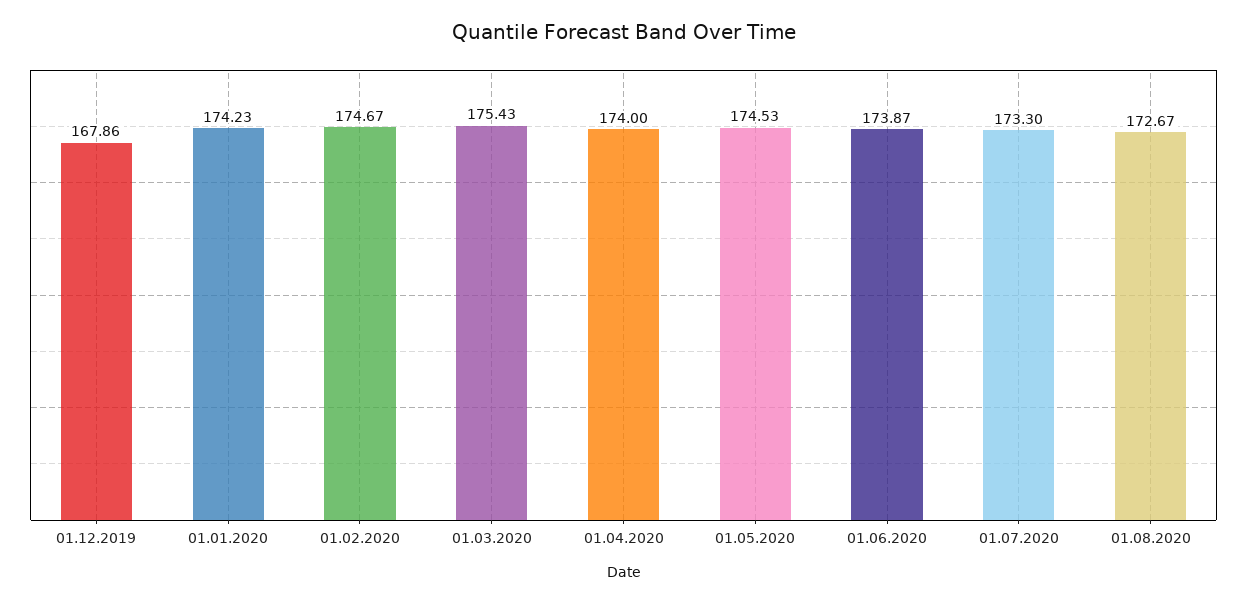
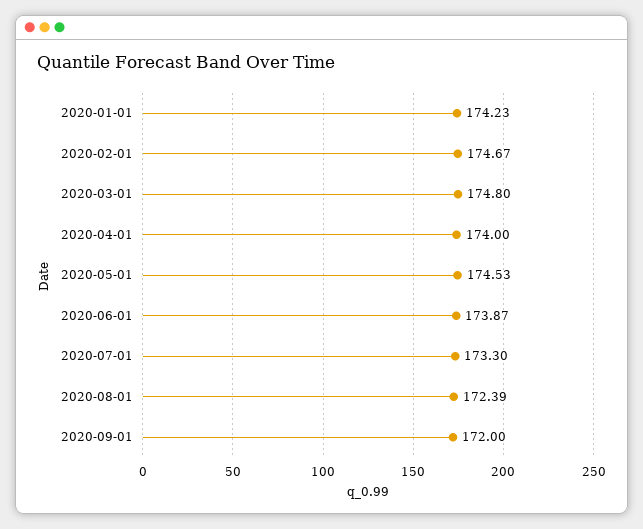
01.12.2019: 167.86 -> none
01.03.2020: 175.43 -> 174.8
01.08.2020: 172.67 -> 172.39
2020-09-01: none -> 172

